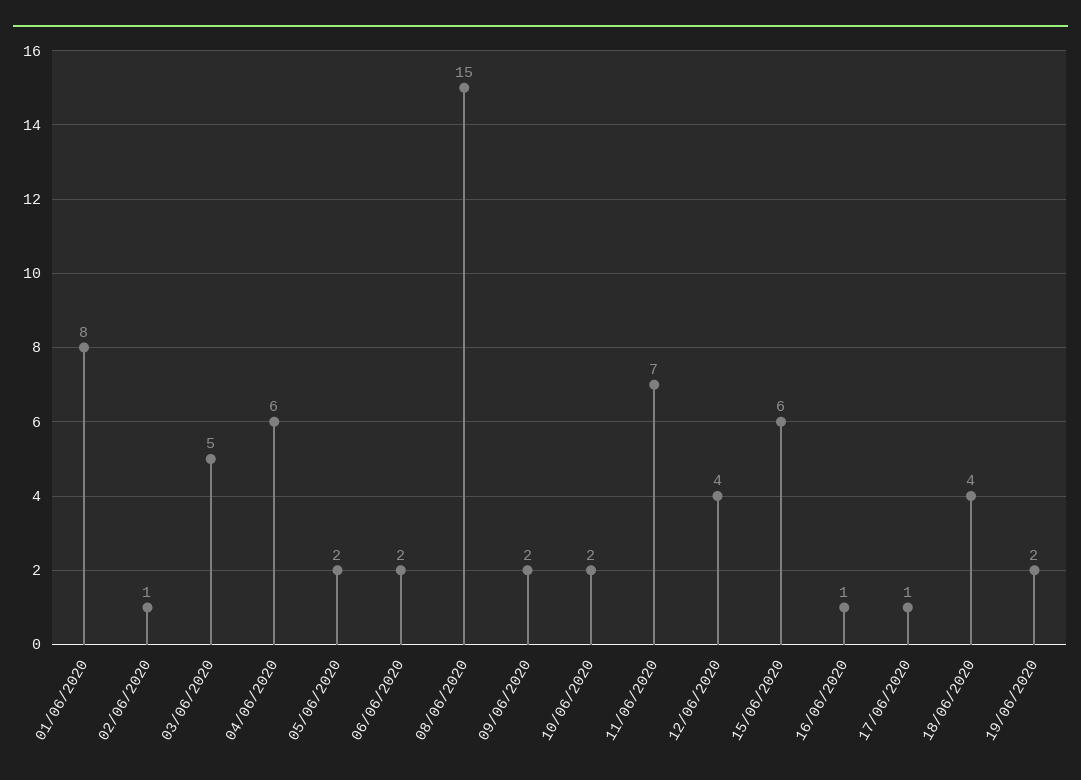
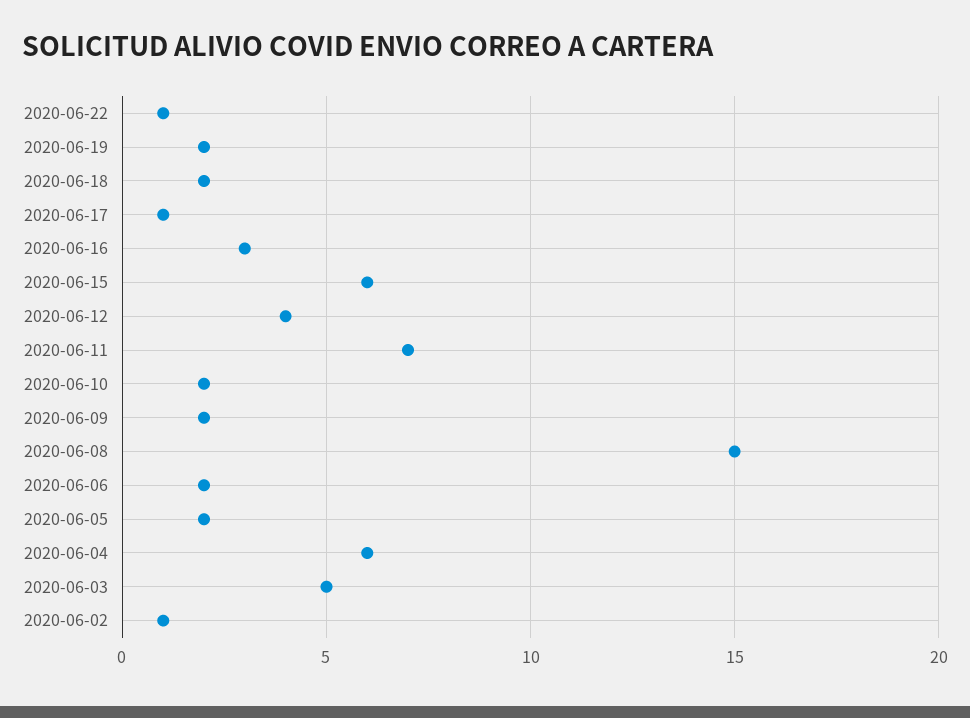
01/06/2020: 8 -> none
16/06/2020: 1 -> 3
18/06/2020: 4 -> 2
2020-06-22: none -> 1

